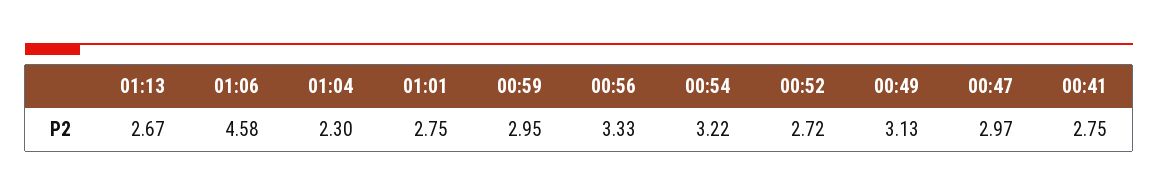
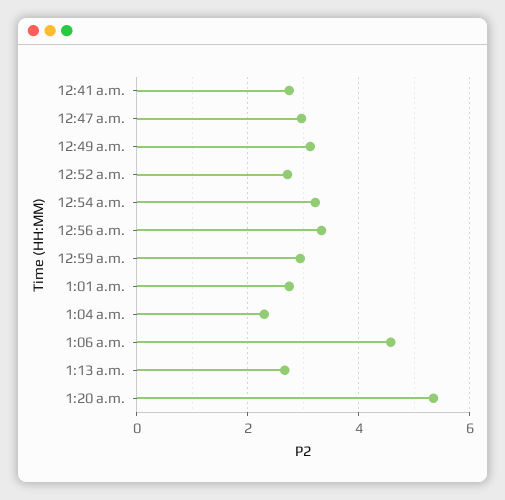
1:20 a.m.: none -> 5.4

